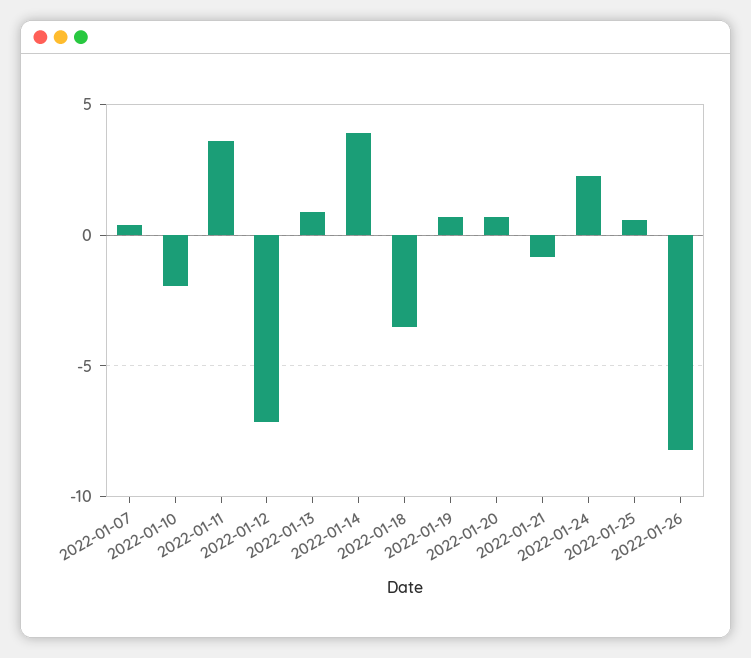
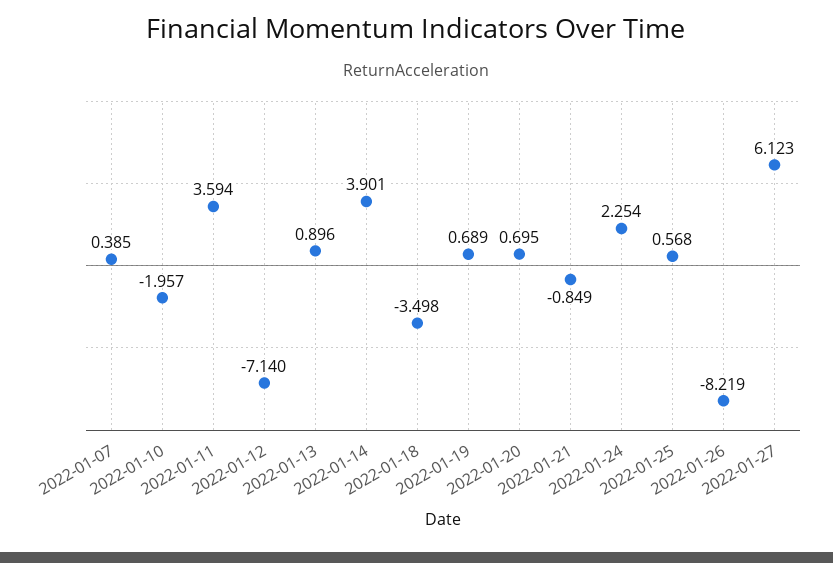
2022-01-27: none -> 6.123

